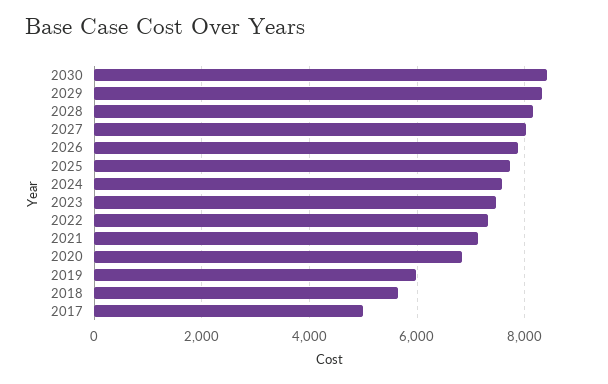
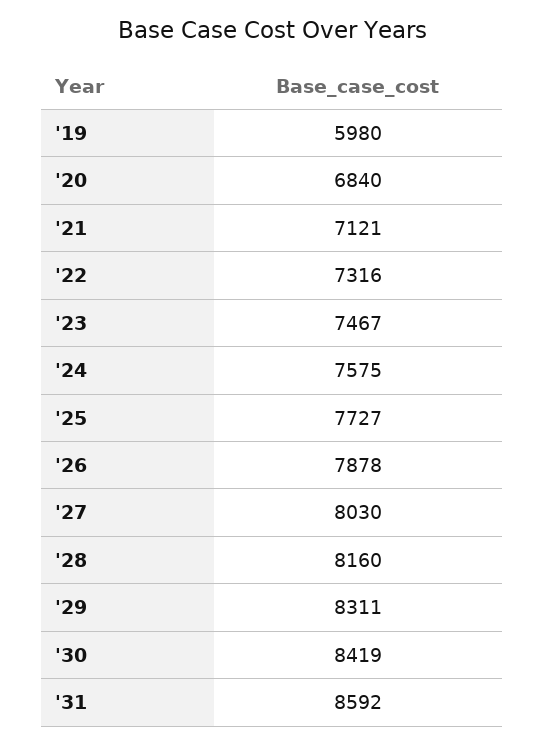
2018: 5600 -> none
2017: 5000 -> none
'31: none -> 8592

